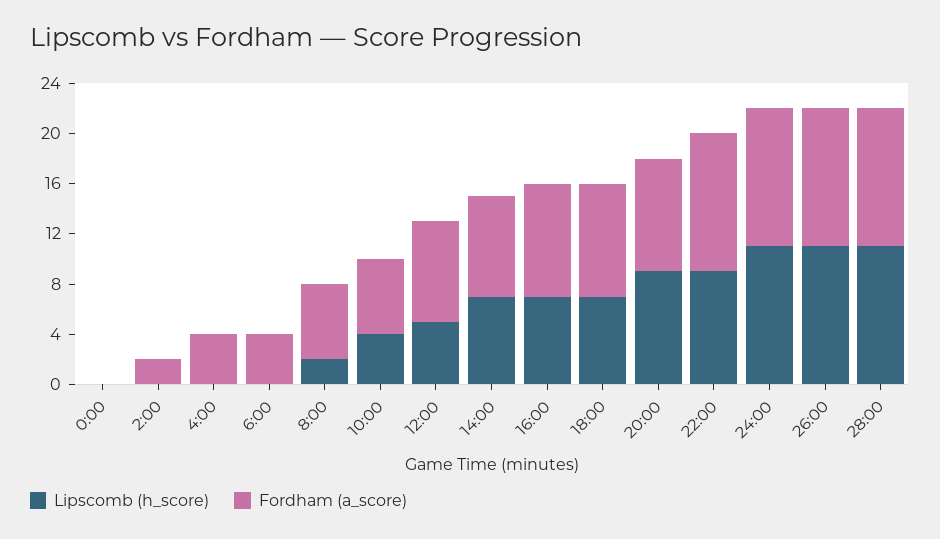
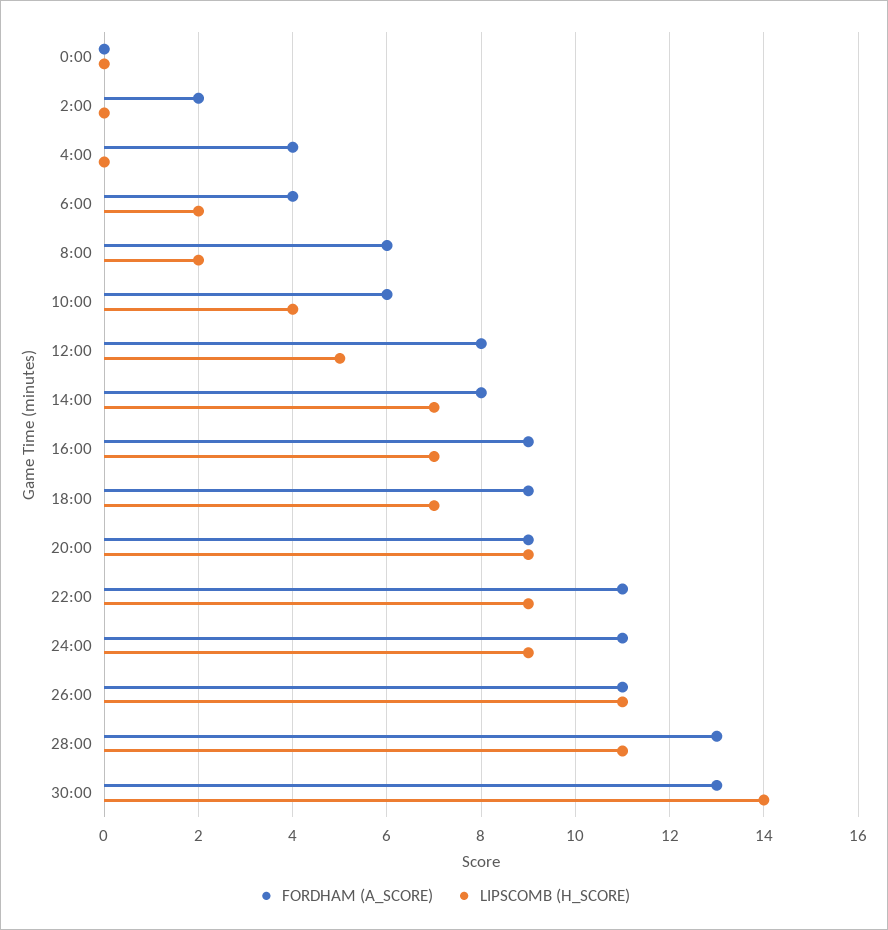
Lipscomb (h_score), 6:00: 0 -> 2
Lipscomb (h_score), 24:00: 11 -> 9
Fordham (a_score), 28:00: 11 -> 13
Fordham (a_score), 30:00: none -> 13
Lipscomb (h_score), 30:00: none -> 14

